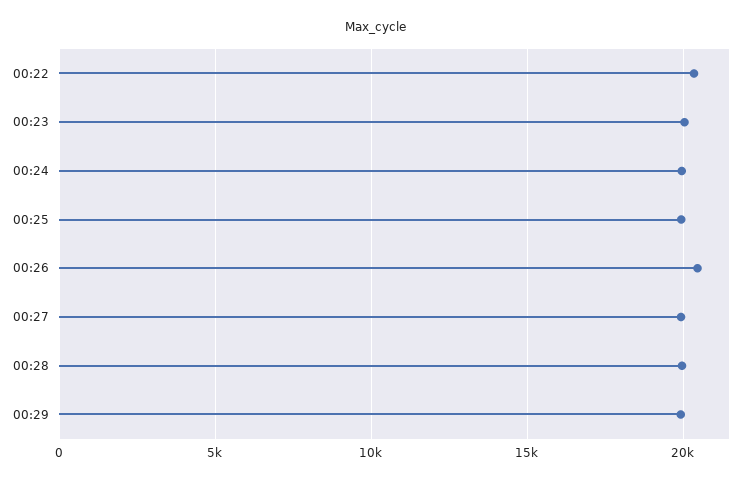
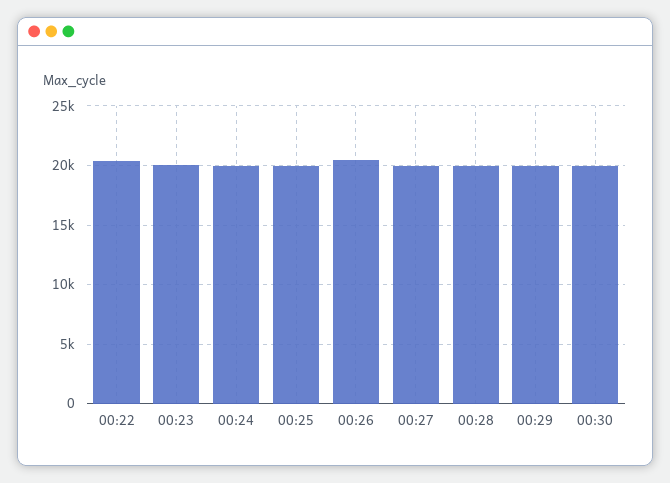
00:30: none -> 20000

